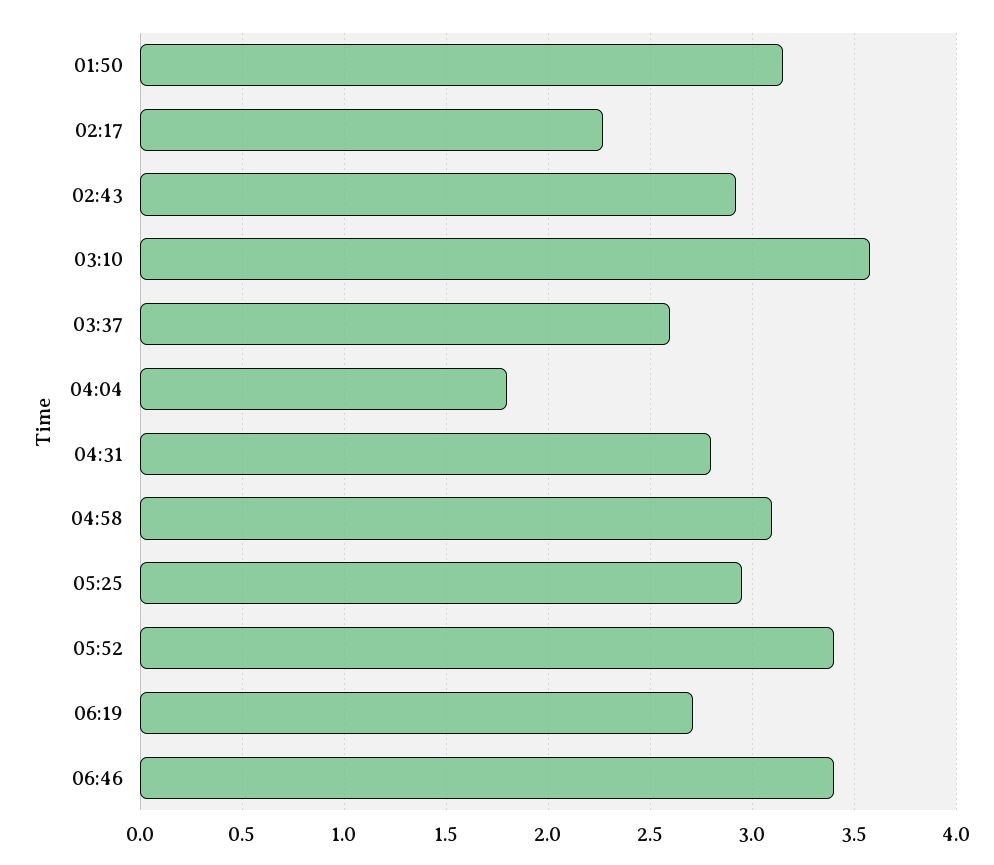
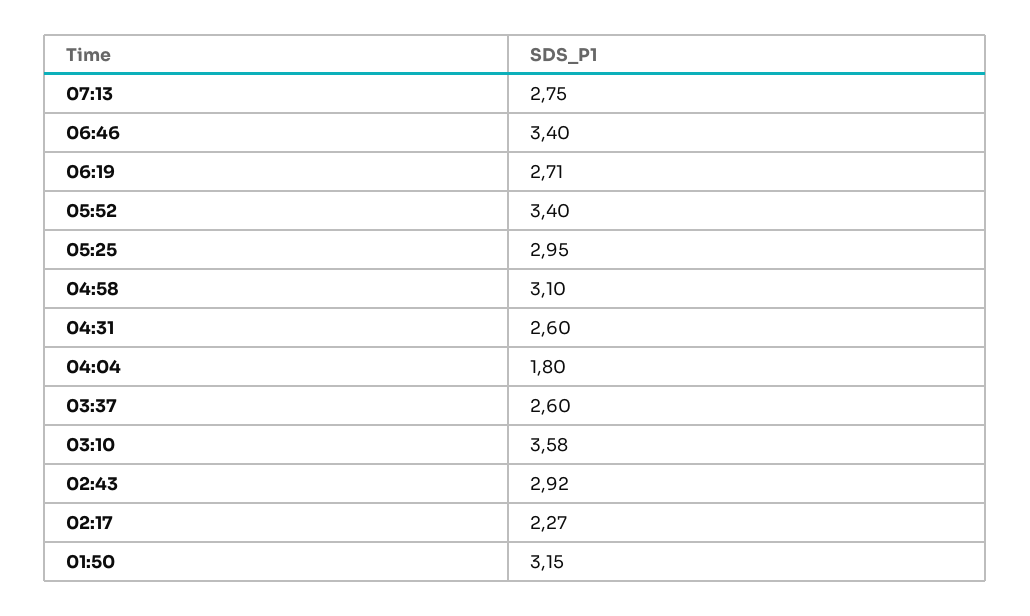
04:31: 2.8 -> 2.6
07:13: none -> 2.75

